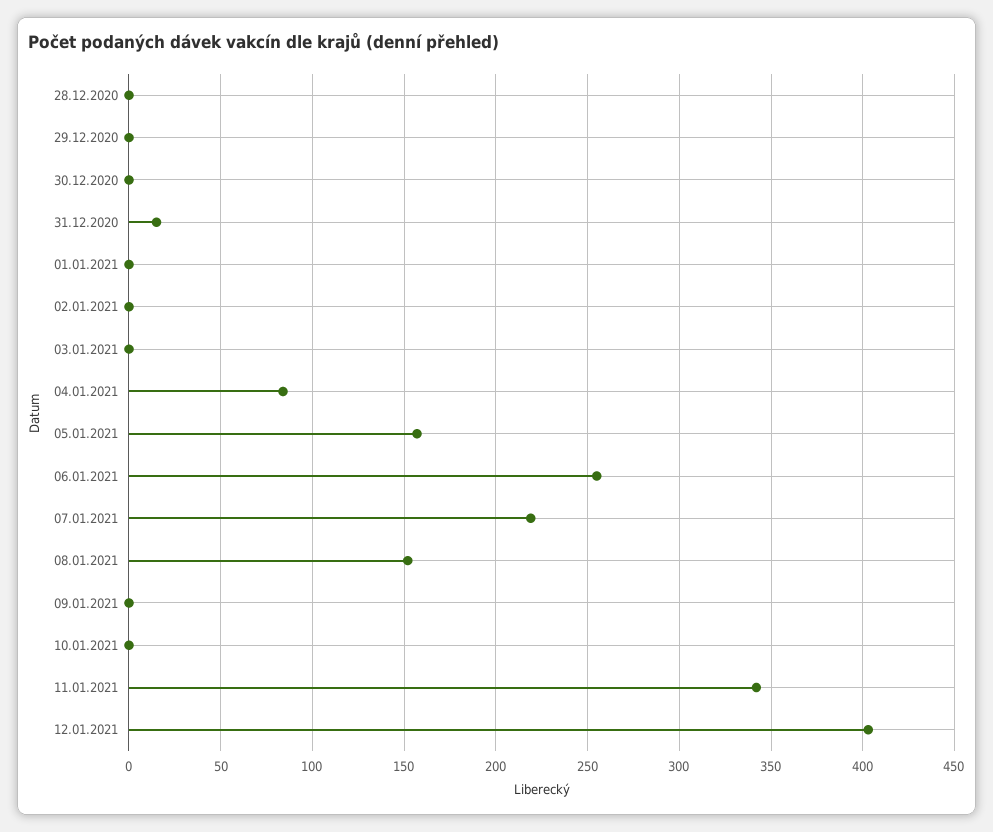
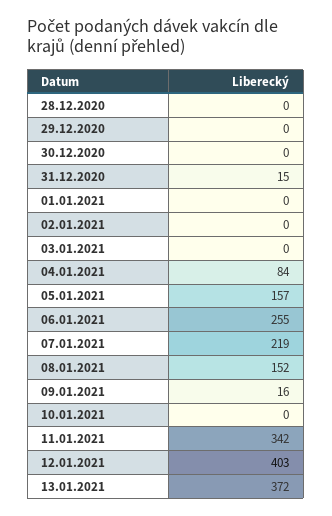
09.01.2021: 0 -> 16
13.01.2021: none -> 372

